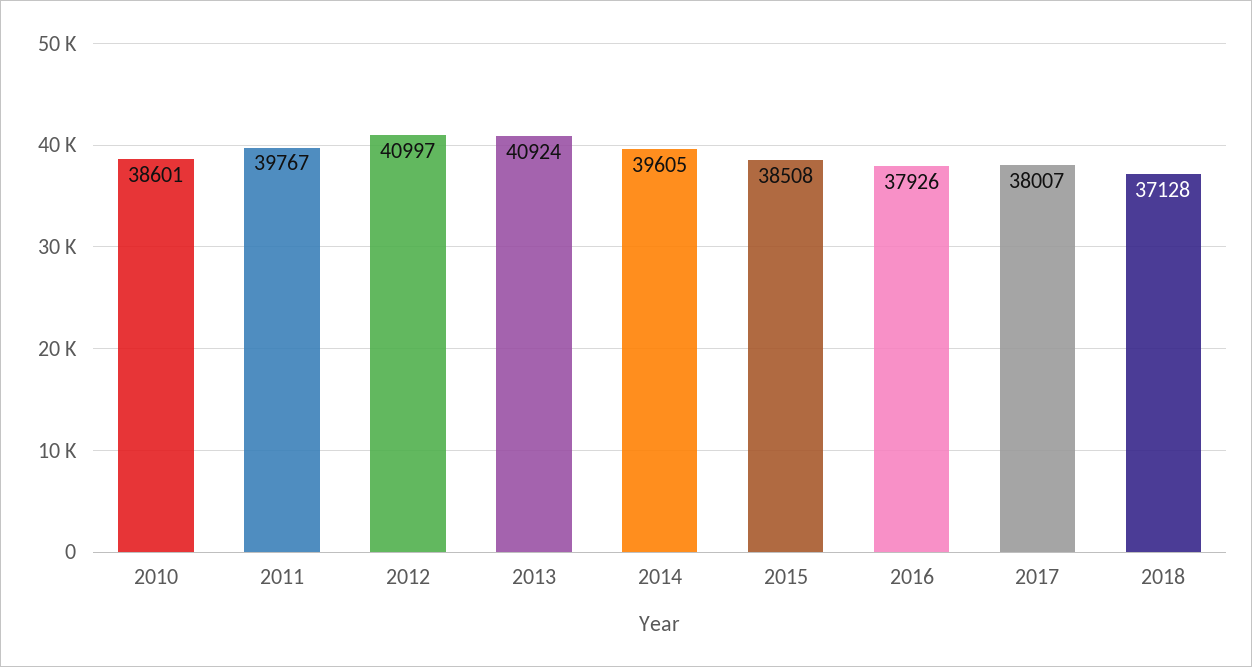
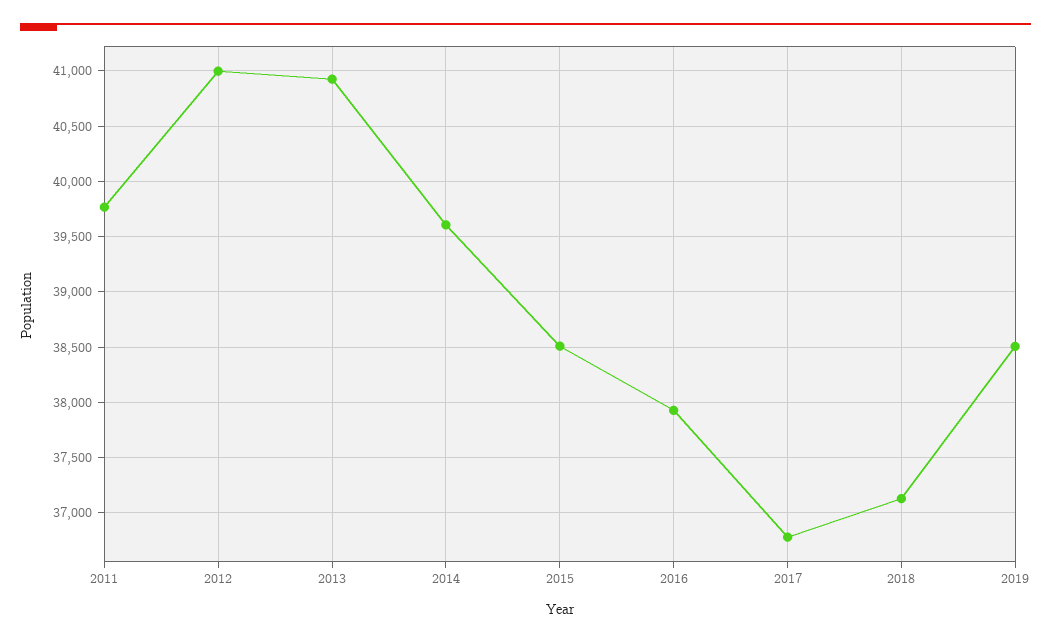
2010: 38601 -> none
2017: 38007 -> 36800
2019: none -> 38500

